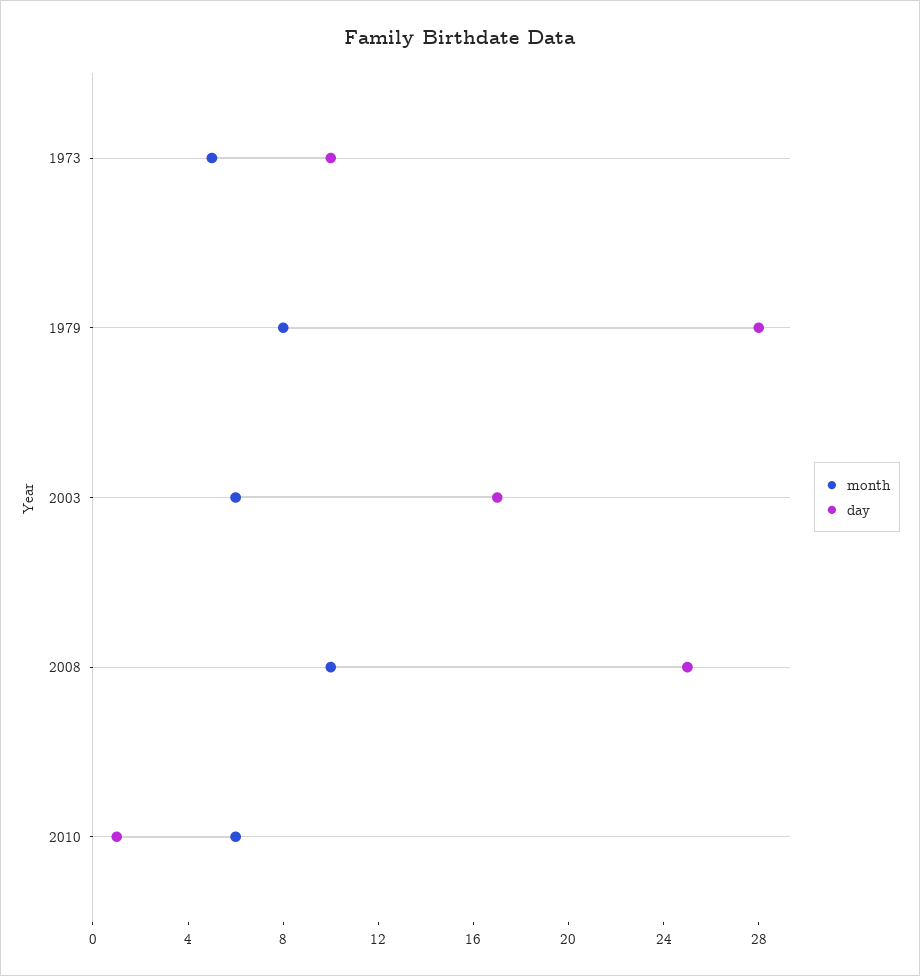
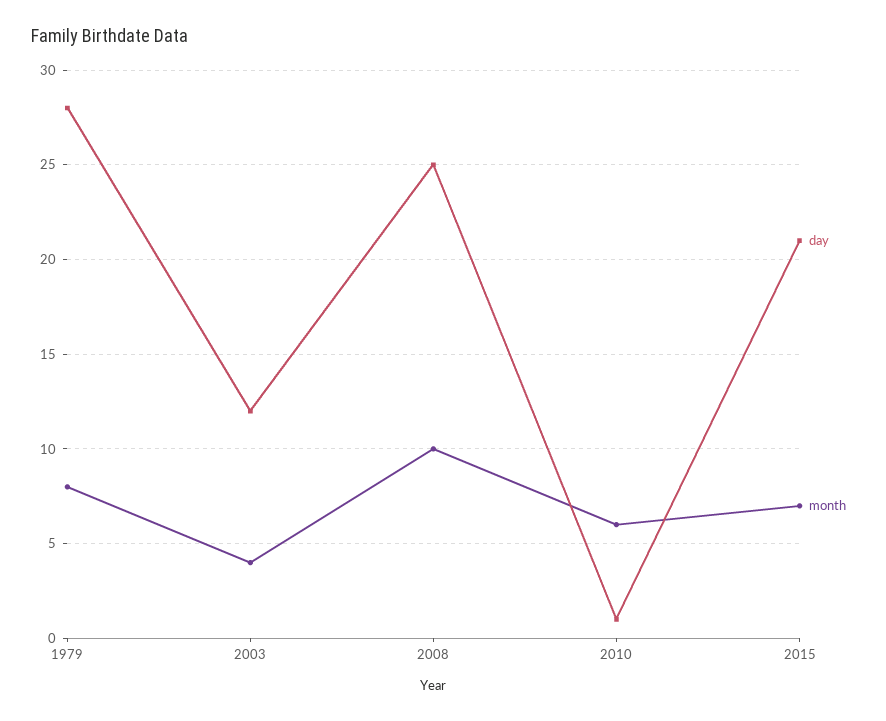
month, 1973: 5 -> none
day, 1973: 10 -> none
month, 2003: 6 -> 4
day, 2003: 17 -> 12
day, 2015: none -> 21
month, 2015: none -> 7

